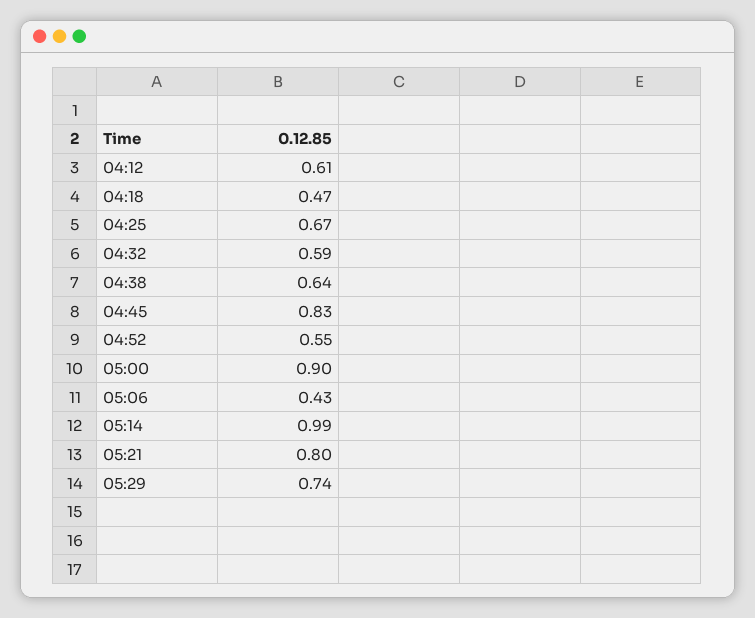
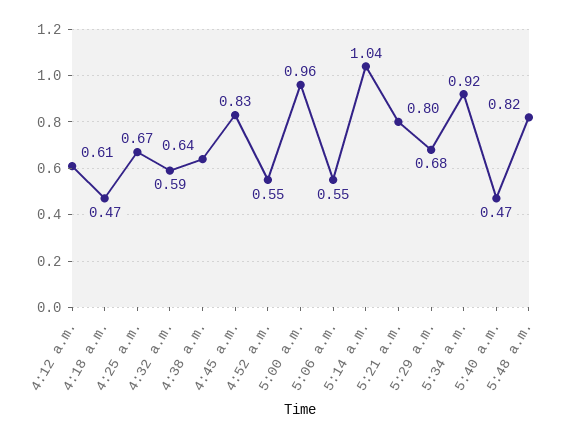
05:00: 0.9 -> 0.96
05:06: 0.43 -> 0.55
05:14: 0.99 -> 1.04
05:29: 0.74 -> 0.68
5:34 a.m.: none -> 0.92
5:40 a.m.: none -> 0.47
5:48 a.m.: none -> 0.82

